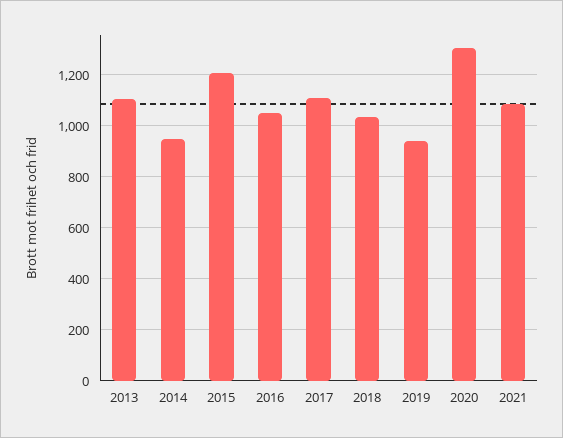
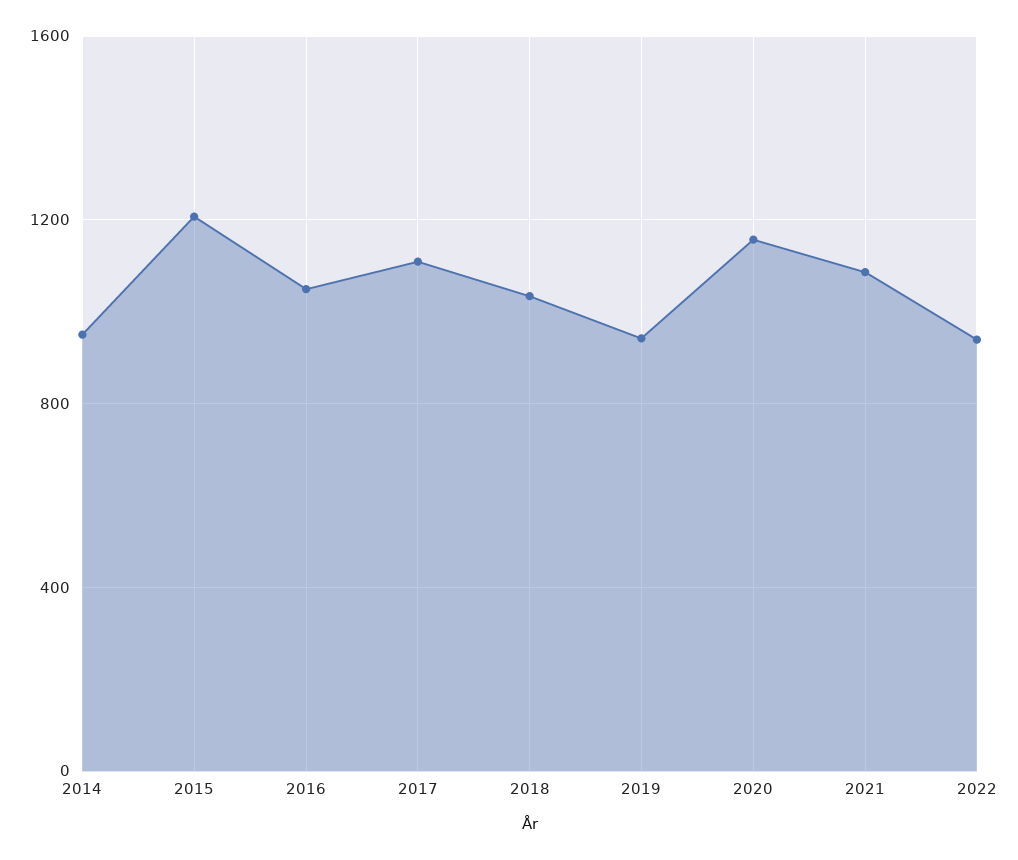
2013: 1100 -> none
2020: 1300 -> 1150
2022: none -> 950

